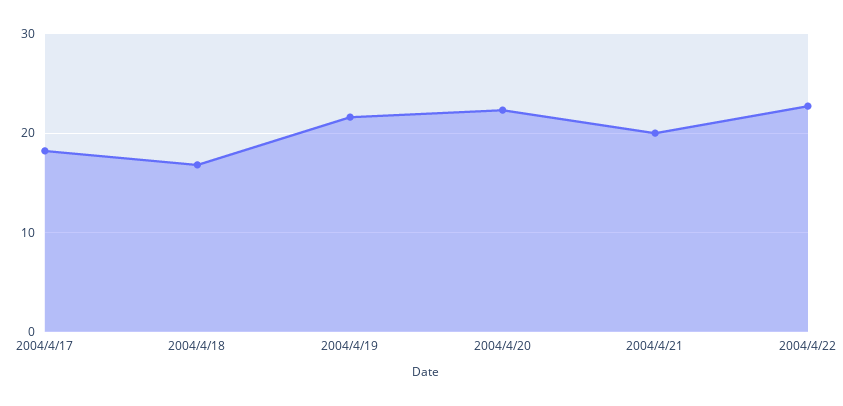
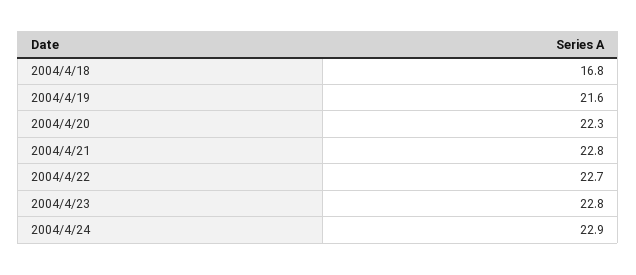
2004/4/17: 18 -> none
2004/4/21: 20 -> 22.8
2004/4/23: none -> 22.8
2004/4/24: none -> 22.9

